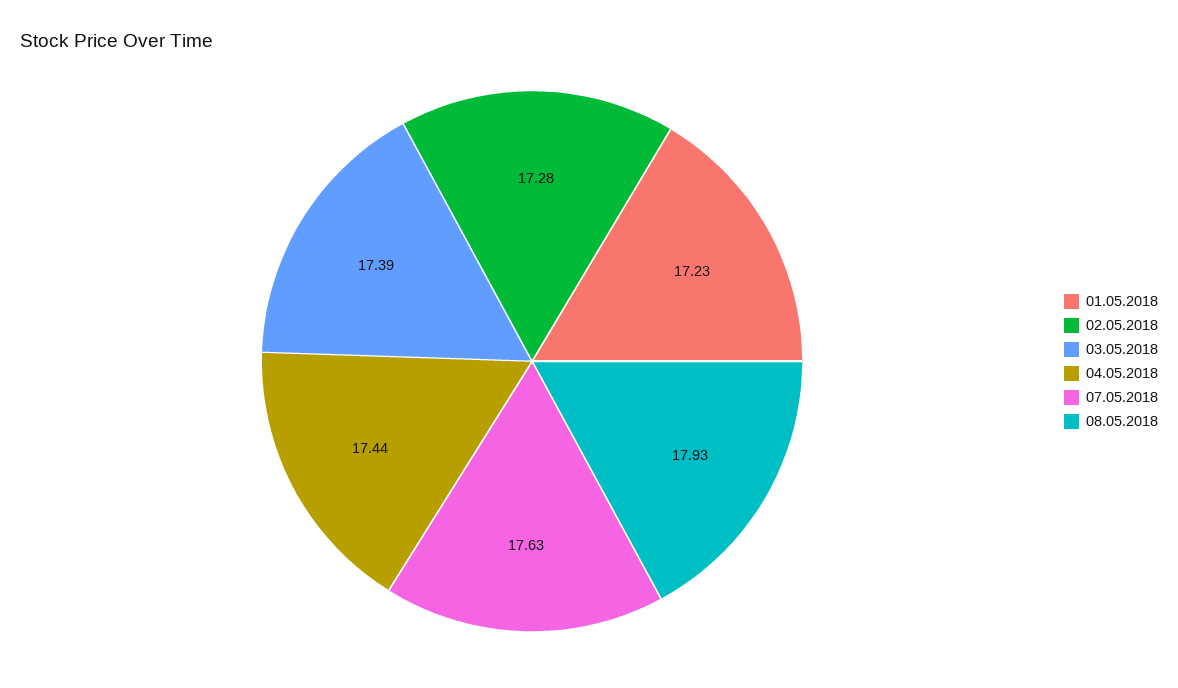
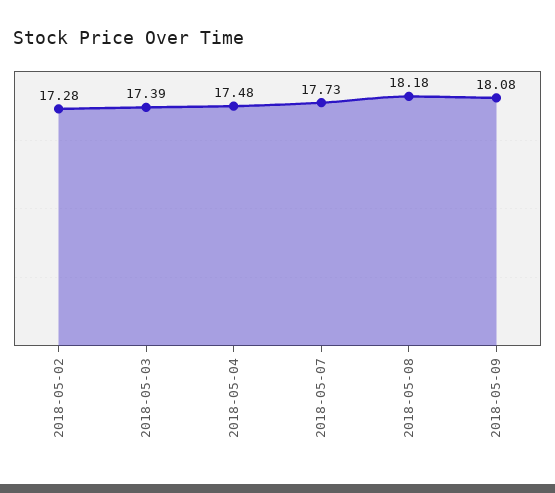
01.05.2018: 17.23 -> none
04.05.2018: 17.44 -> 17.48
07.05.2018: 17.63 -> 17.73
08.05.2018: 17.93 -> 18.18
2018-05-09: none -> 18.08

